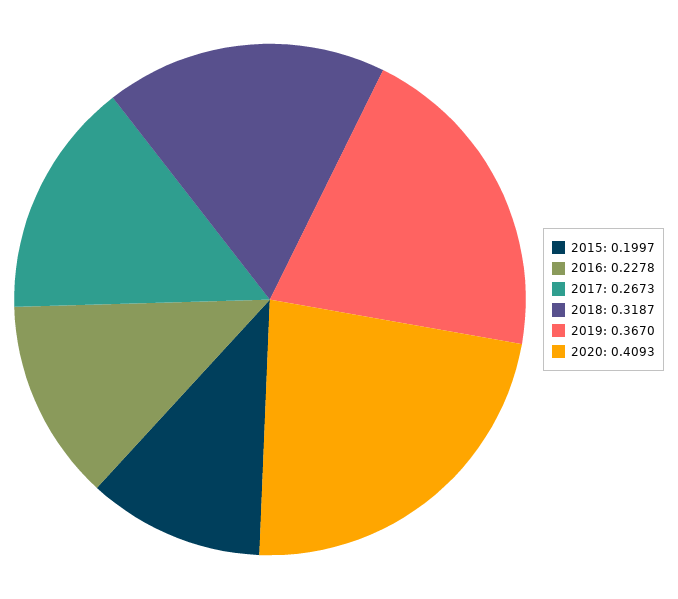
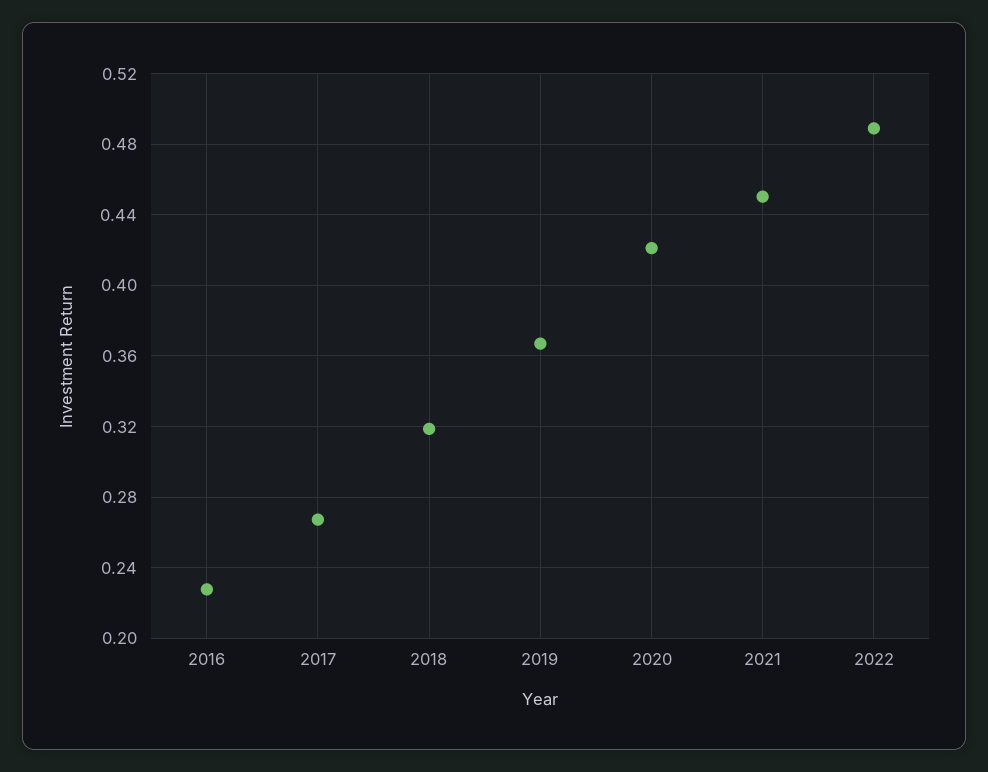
2015: 0.1997 -> none
2020: 0.4093 -> 0.42
2021: none -> 0.45
2022: none -> 0.49

